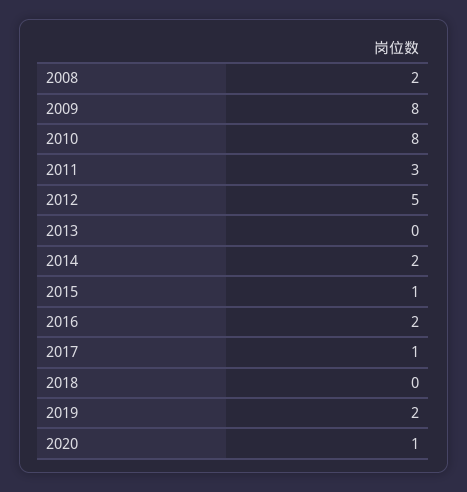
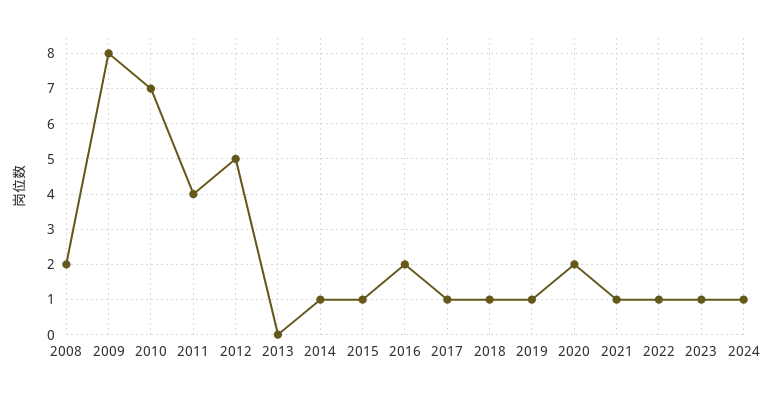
2010: 8 -> 7
2011: 3 -> 4
2014: 2 -> 1
2018: 0 -> 1
2019: 2 -> 1
2020: 1 -> 2
2021: none -> 1
2022: none -> 1
2023: none -> 1
2024: none -> 1

